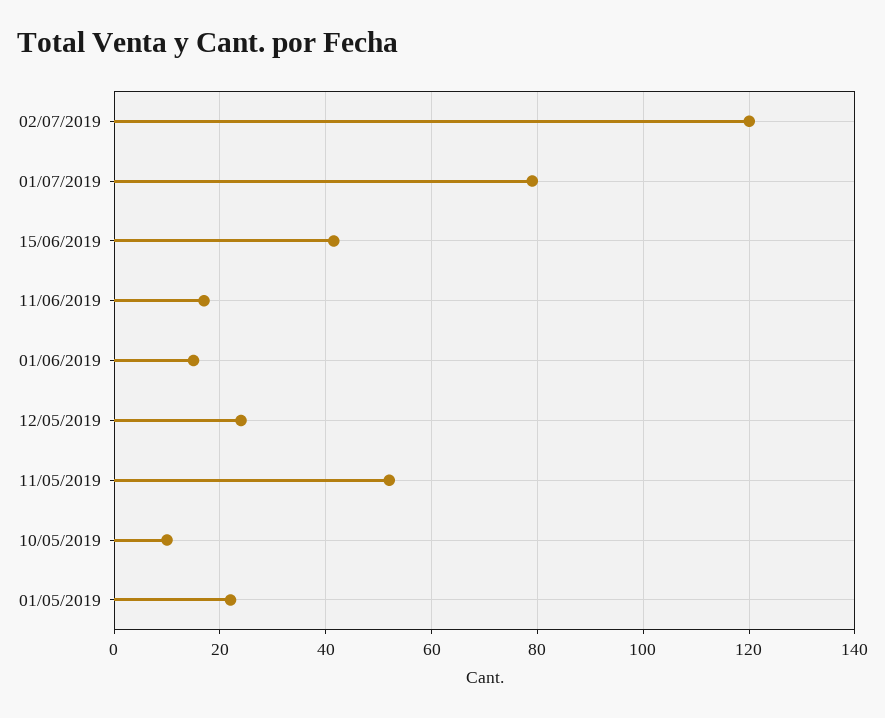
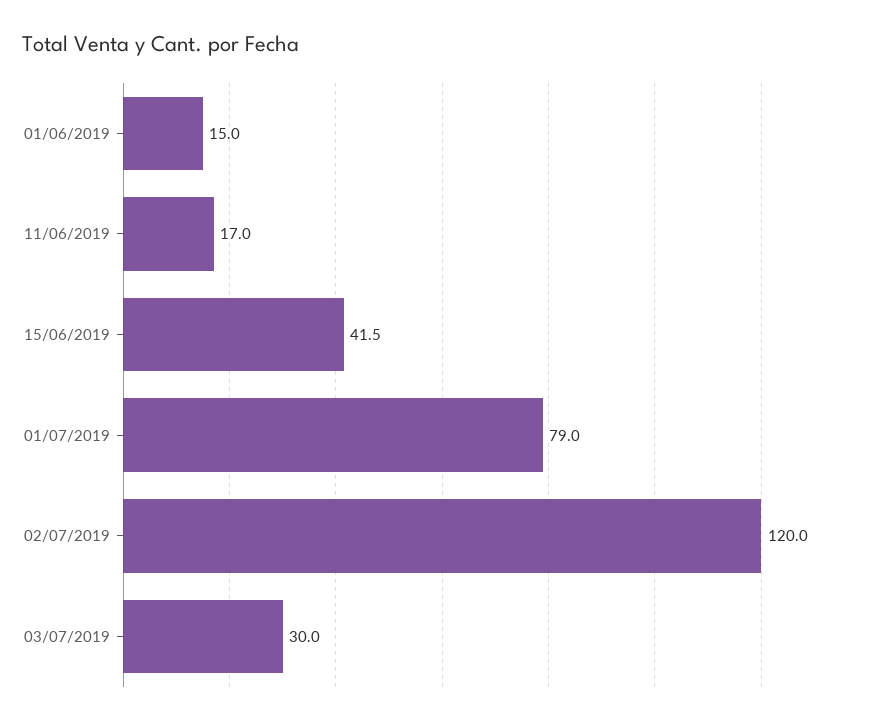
12/05/2019: 24 -> none
11/05/2019: 52 -> none
10/05/2019: 10 -> none
01/05/2019: 22 -> none
03/07/2019: none -> 30

